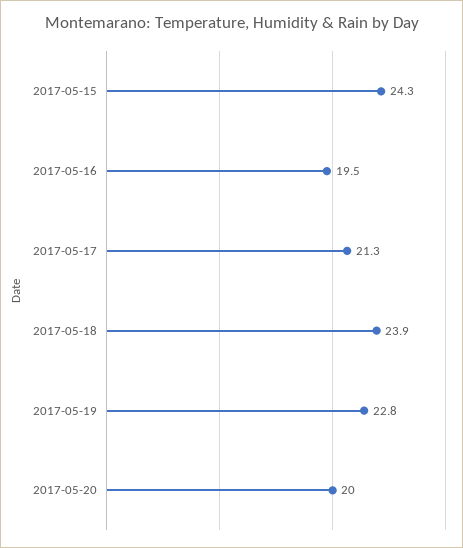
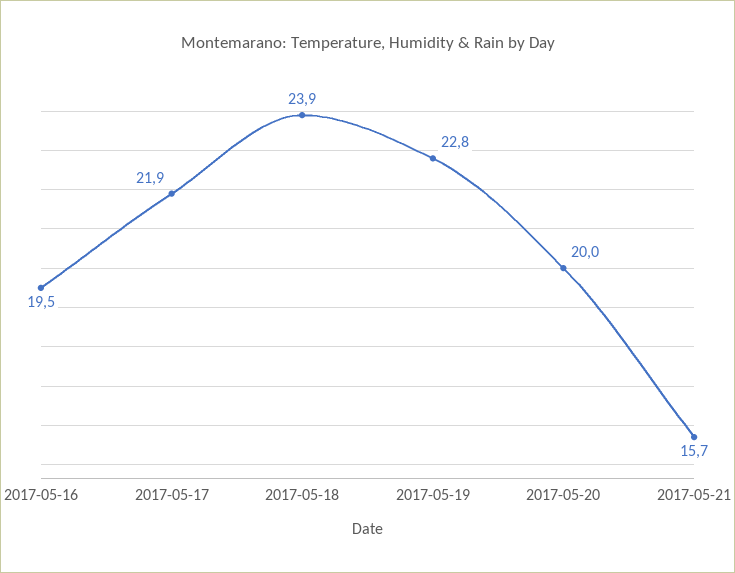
2017-05-15: 24.3 -> none
2017-05-17: 21.3 -> 21.9
2017-05-21: none -> 15.7

